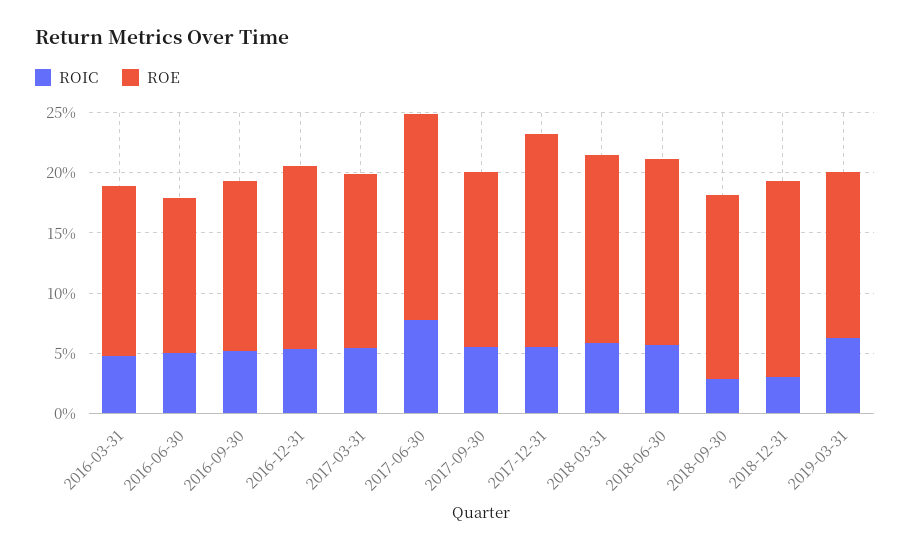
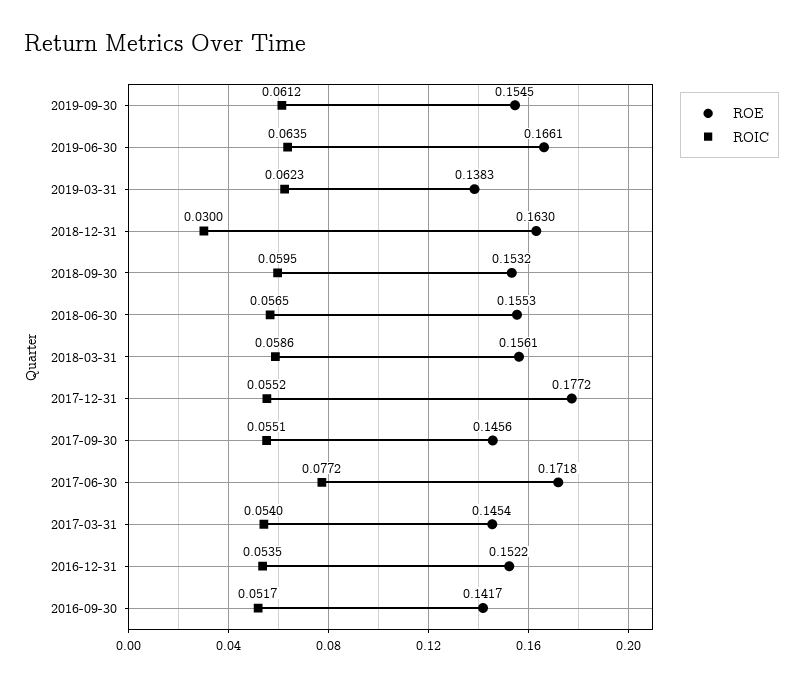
ROIC, 2016-03-31: 0.05 -> none
ROE, 2016-03-31: 0.14 -> none
ROIC, 2016-06-30: 0.05 -> none
ROE, 2016-06-30: 0.13 -> none
ROIC, 2018-09-30: 0.03 -> 0.0595
ROE, 2019-09-30: none -> 0.1545
ROIC, 2019-09-30: none -> 0.0612
ROE, 2019-06-30: none -> 0.1661
ROIC, 2019-06-30: none -> 0.0635

